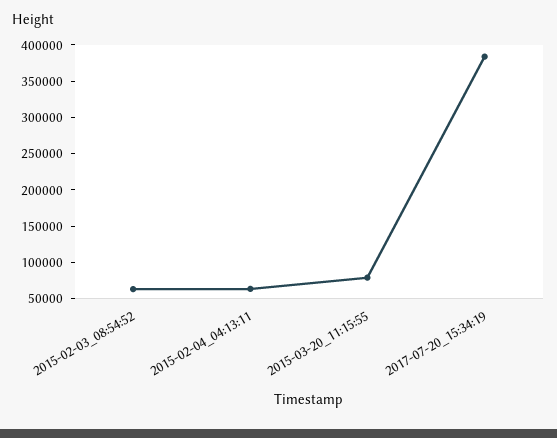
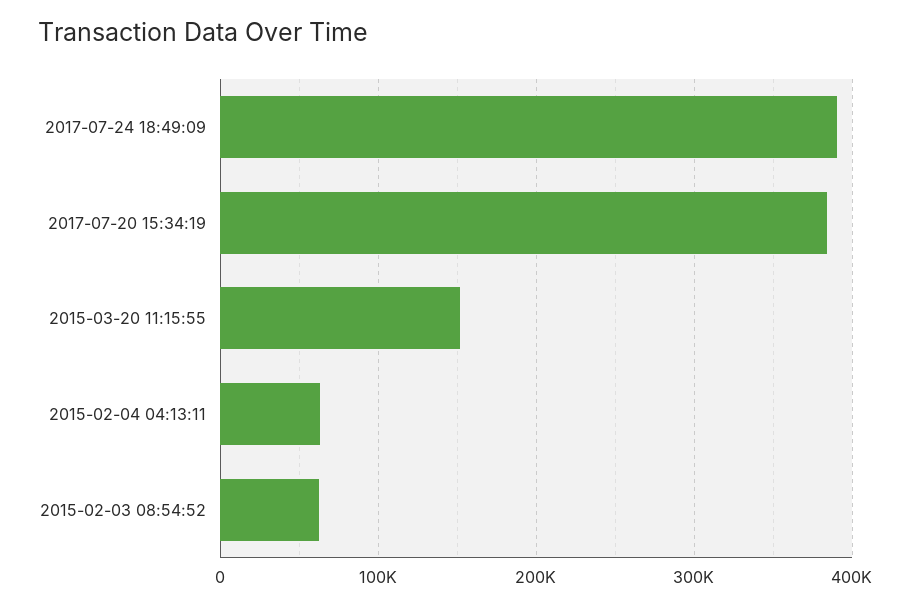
2015-03-20_11:15:55: 75000 -> 150000
2017-07-24 18:49:09: none -> 390000

